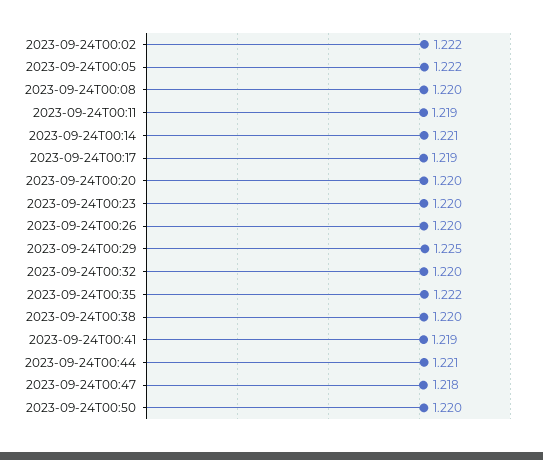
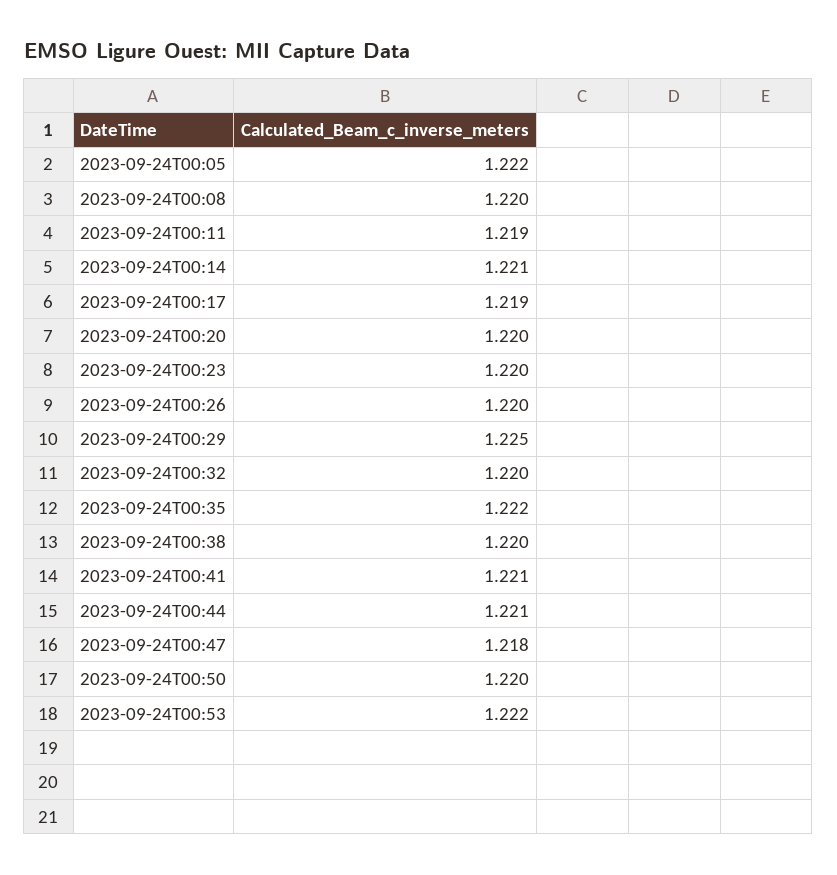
2023-09-24T00:02: 1.222 -> none
2023-09-24T00:41: 1.219 -> 1.221
2023-09-24T00:53: none -> 1.222

